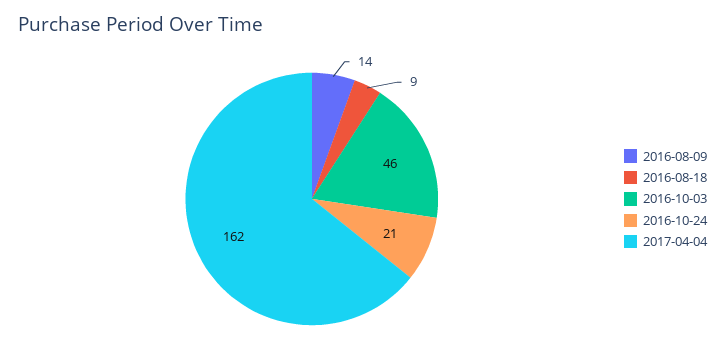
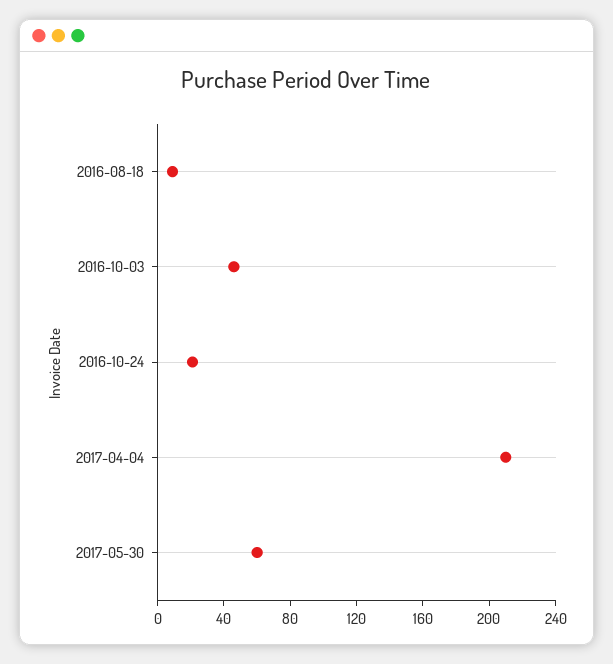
2016-08-09: 14 -> none
2017-04-04: 162 -> 210
2017-05-30: none -> 60

